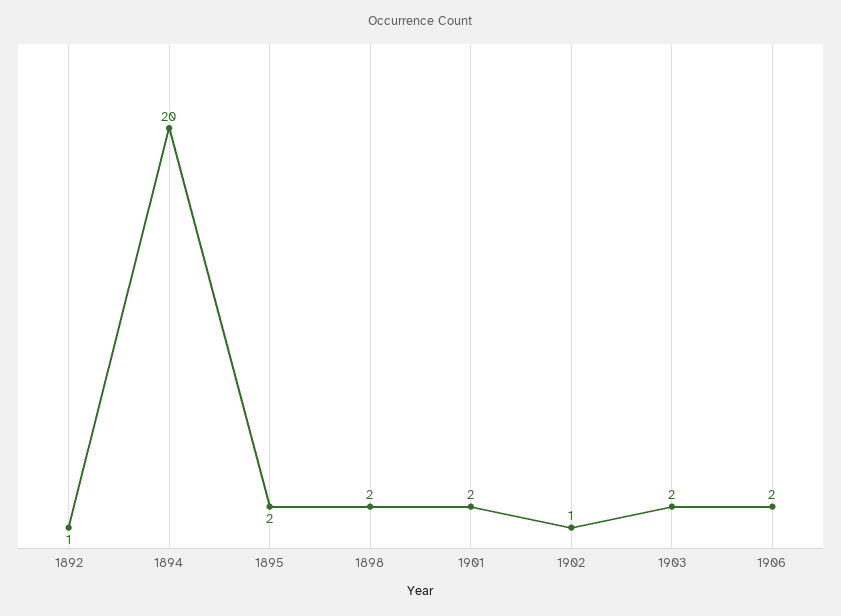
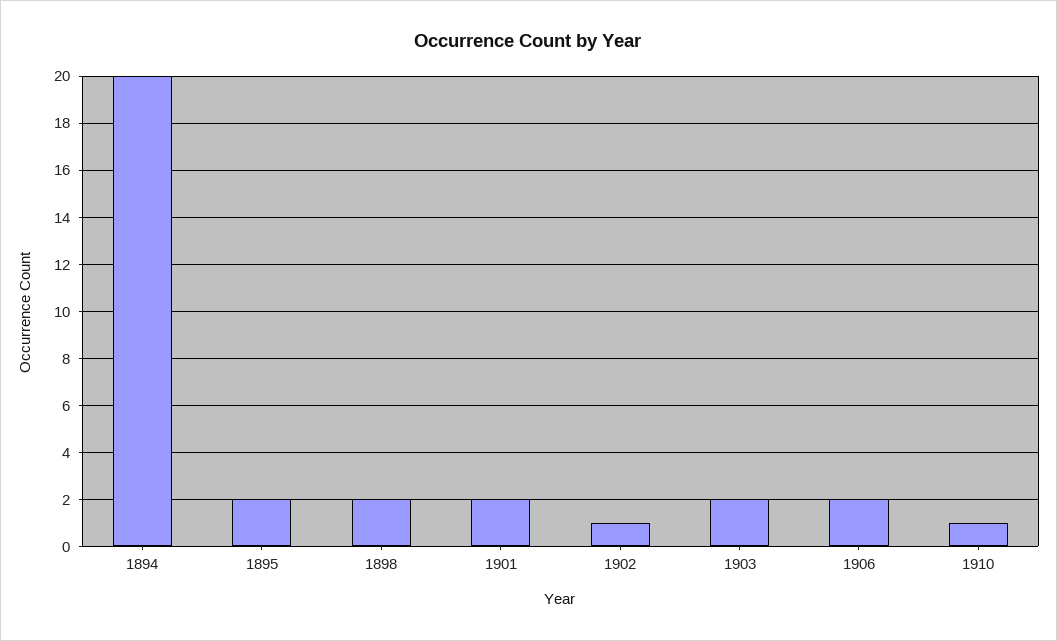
1892: 1 -> none
1910: none -> 1

